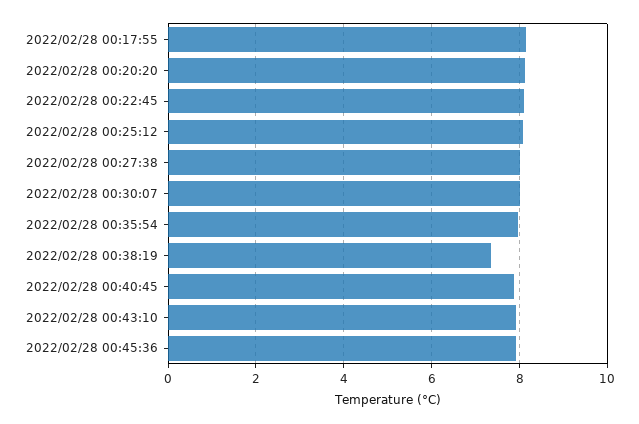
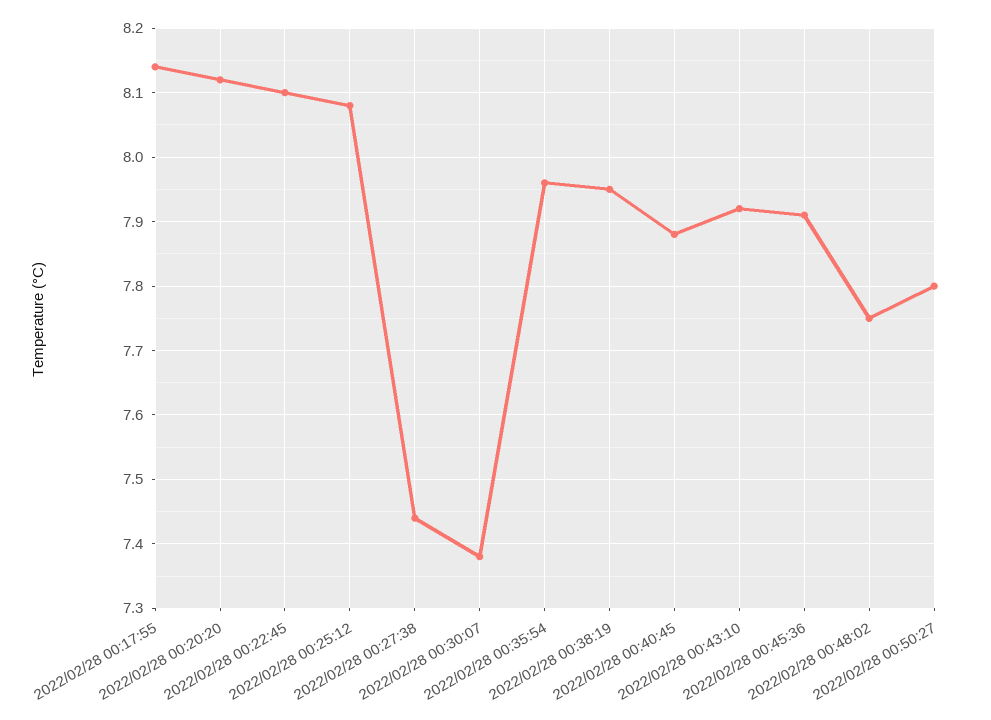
2022/02/28 00:27:38: 8 -> 7.44
2022/02/28 00:30:07: 8 -> 7.38
2022/02/28 00:38:19: 7.4 -> 7.95
2022/02/28 00:48:02: none -> 7.75
2022/02/28 00:50:27: none -> 7.8

